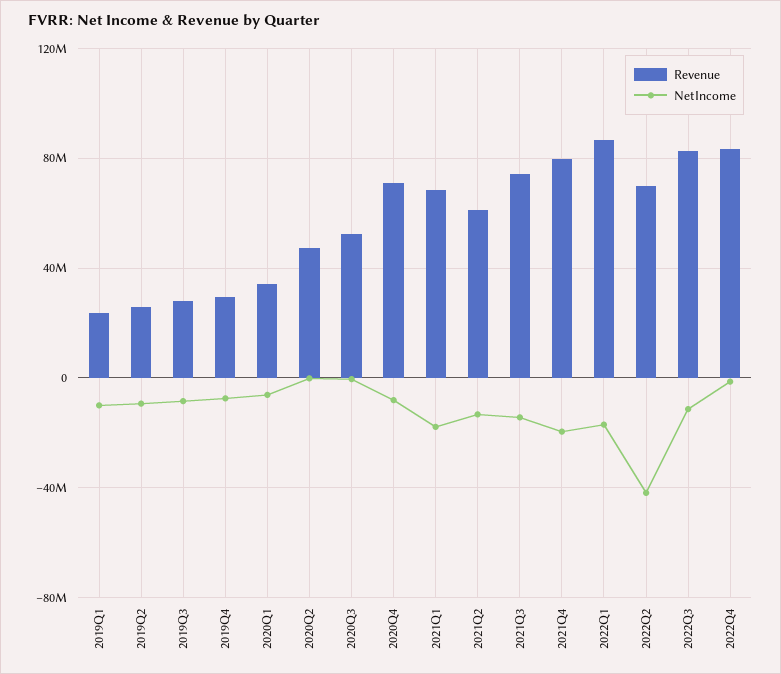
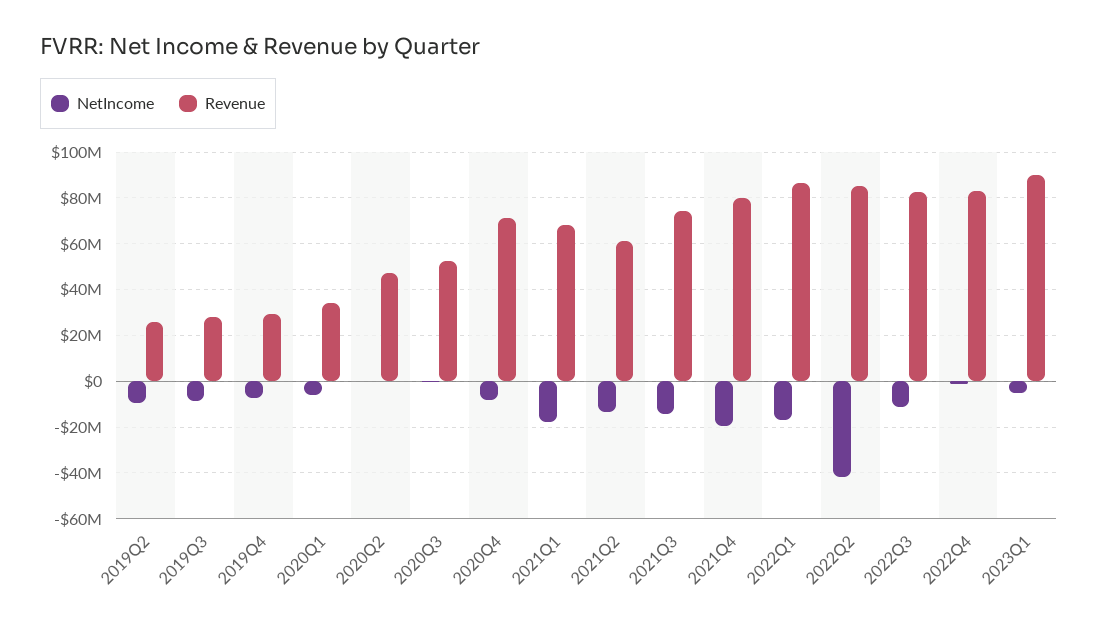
Revenue, 2019Q1: 25000000 -> none
NetIncome, 2019Q1: -10000000 -> none
Revenue, 2022Q2: 70000000 -> 85000000
NetIncome, 2023Q1: none -> -5000000
Revenue, 2023Q1: none -> 90000000

